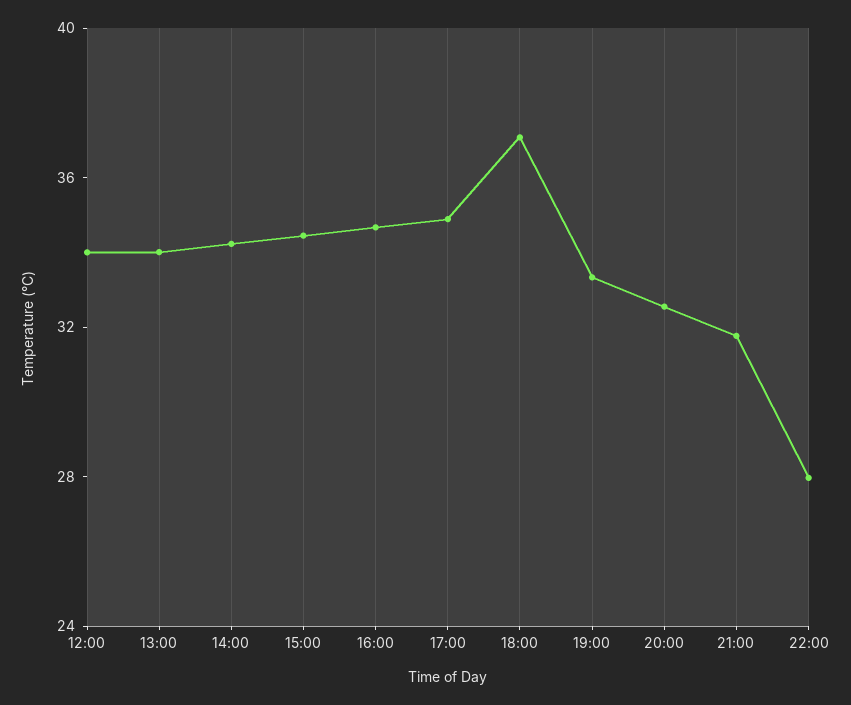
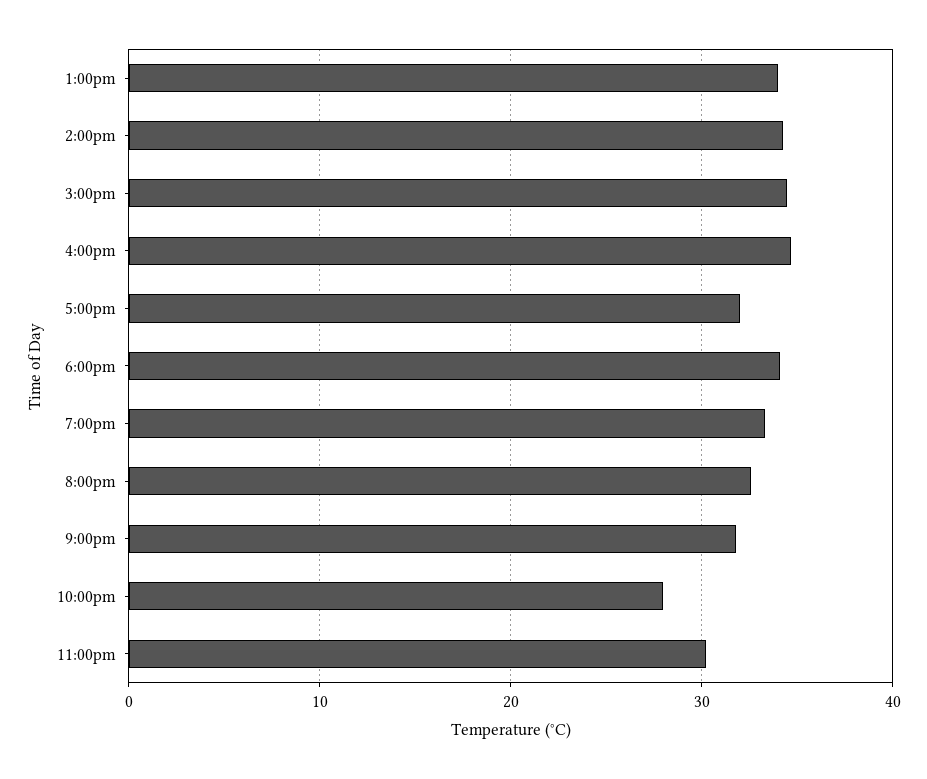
12:00: 34 -> none
17:00: 35 -> 32
18:00: 37 -> 34
11:00pm: none -> 30

